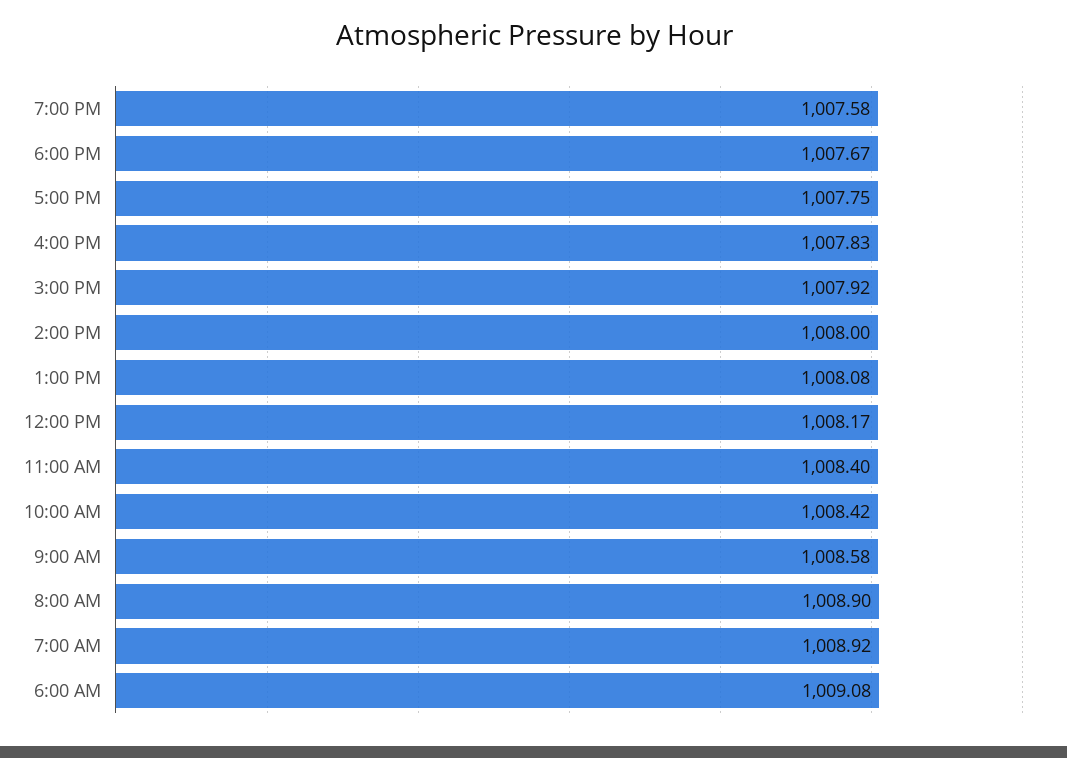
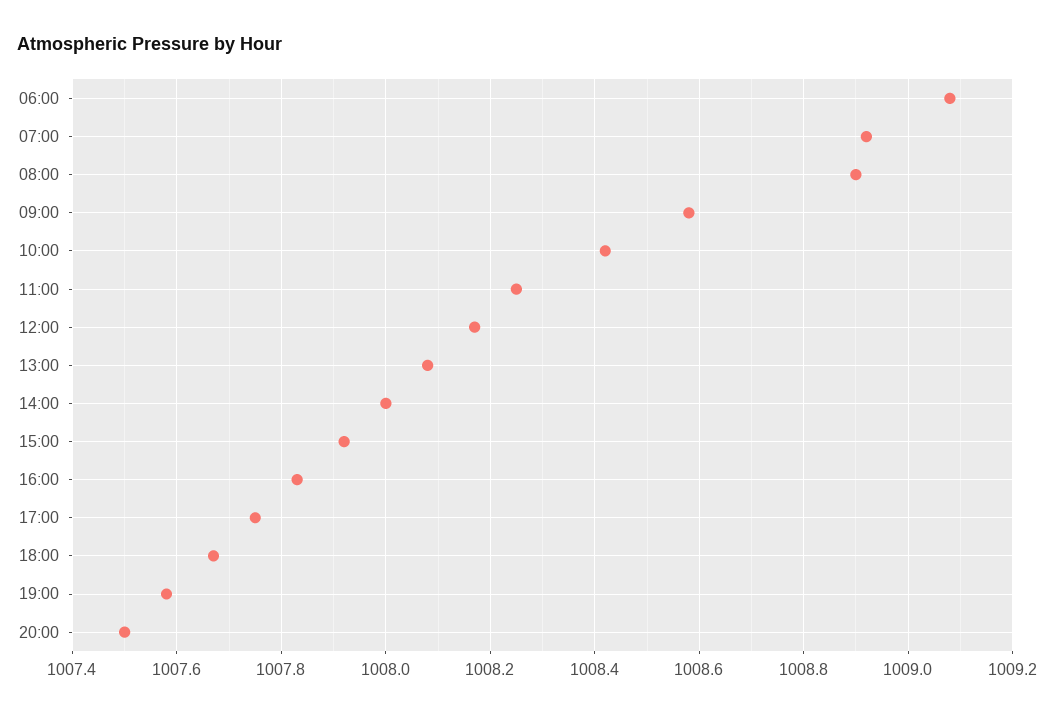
11:00 AM: 1008.4 -> 1008.25
20:00: none -> 1007.5

